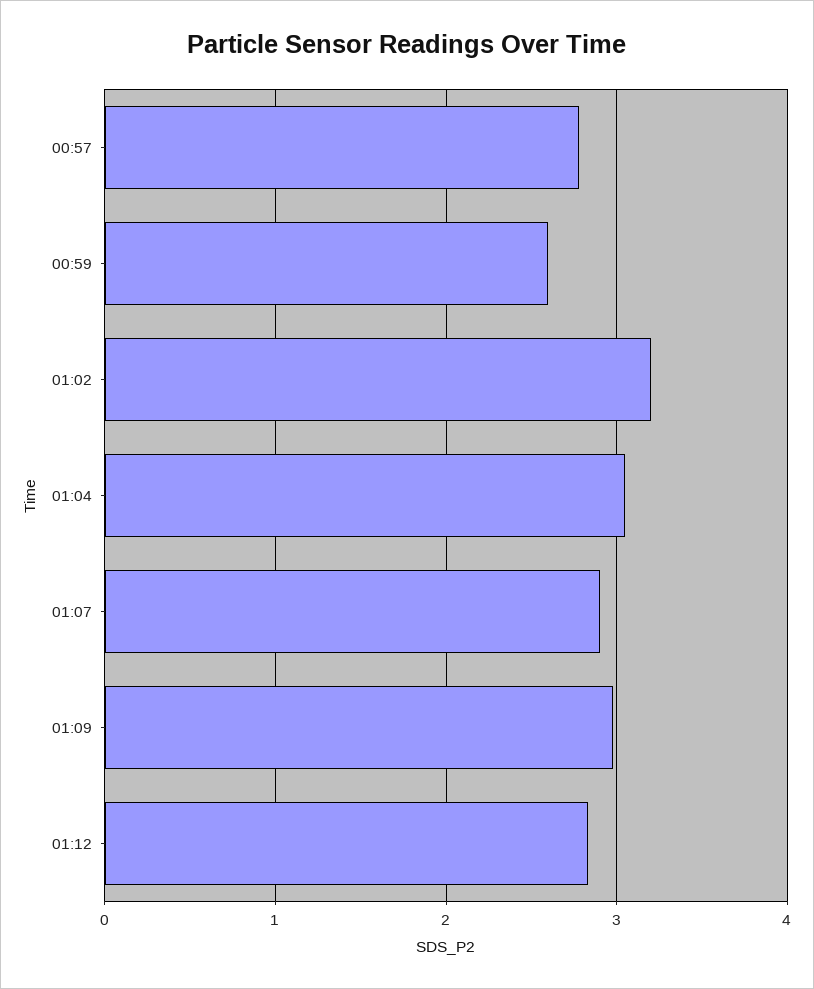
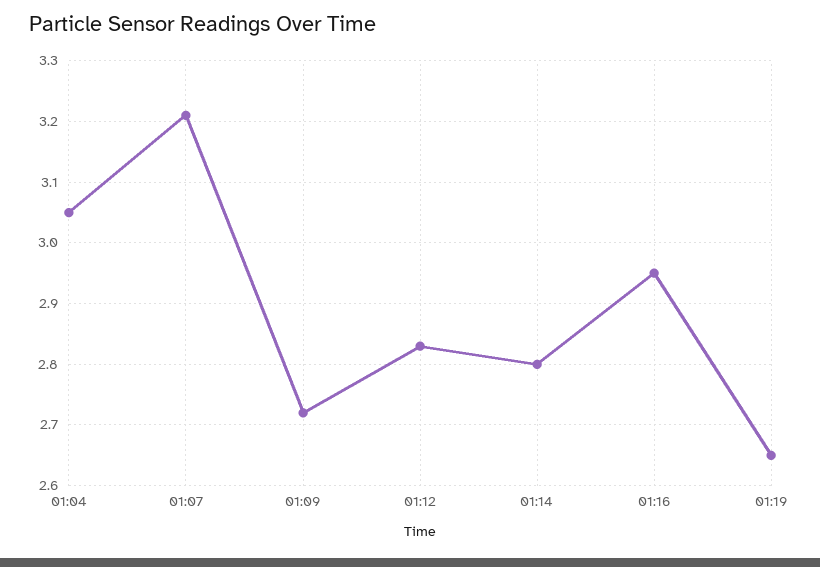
00:57: 2.8 -> none
00:59: 2.6 -> none
01:02: 3.2 -> none
01:07: 2.9 -> 3.21
01:09: 3 -> 2.72
01:14: none -> 2.8
01:16: none -> 2.95
01:19: none -> 2.65

